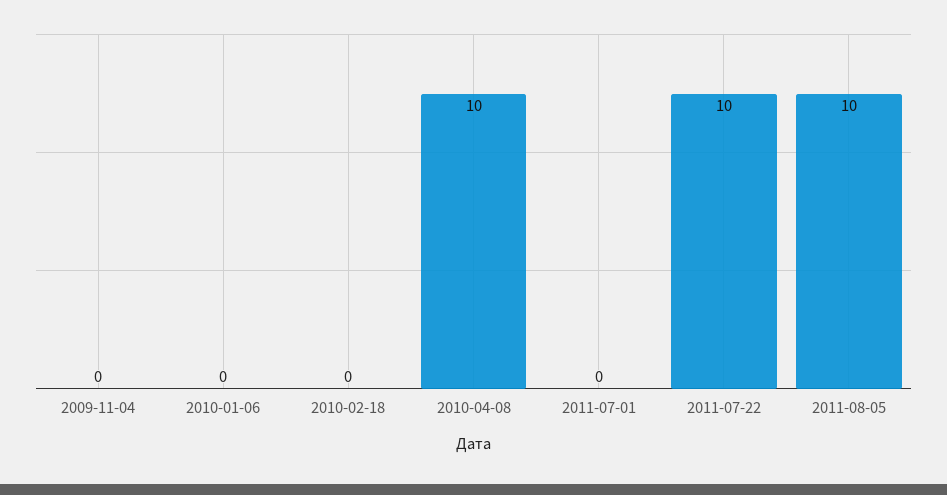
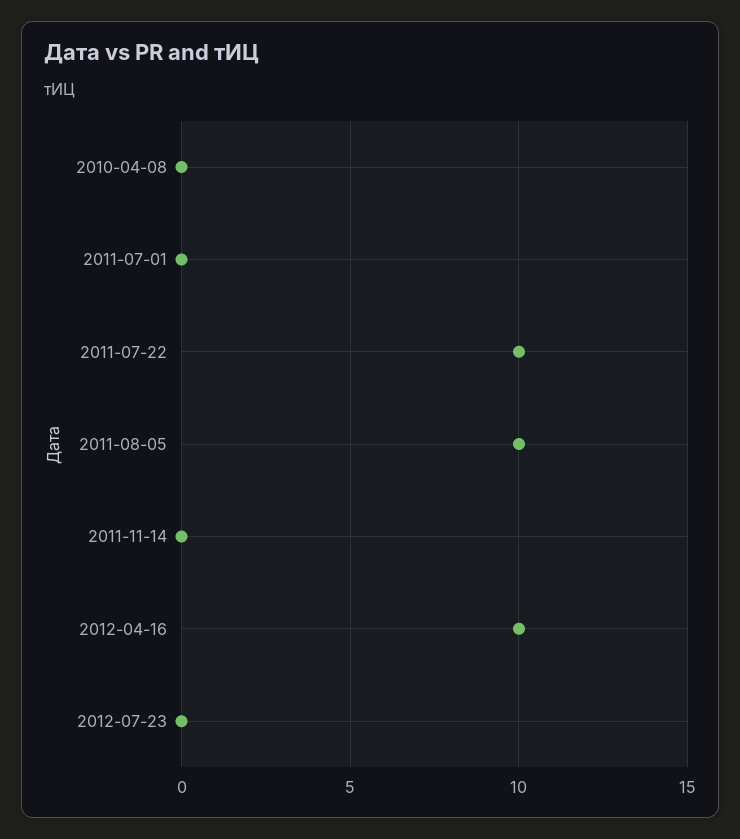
2009-11-04: 0 -> none
2010-01-06: 0 -> none
2010-02-18: 0 -> none
2010-04-08: 10 -> 0
2011-11-14: none -> 0
2012-04-16: none -> 10
2012-07-23: none -> 0

